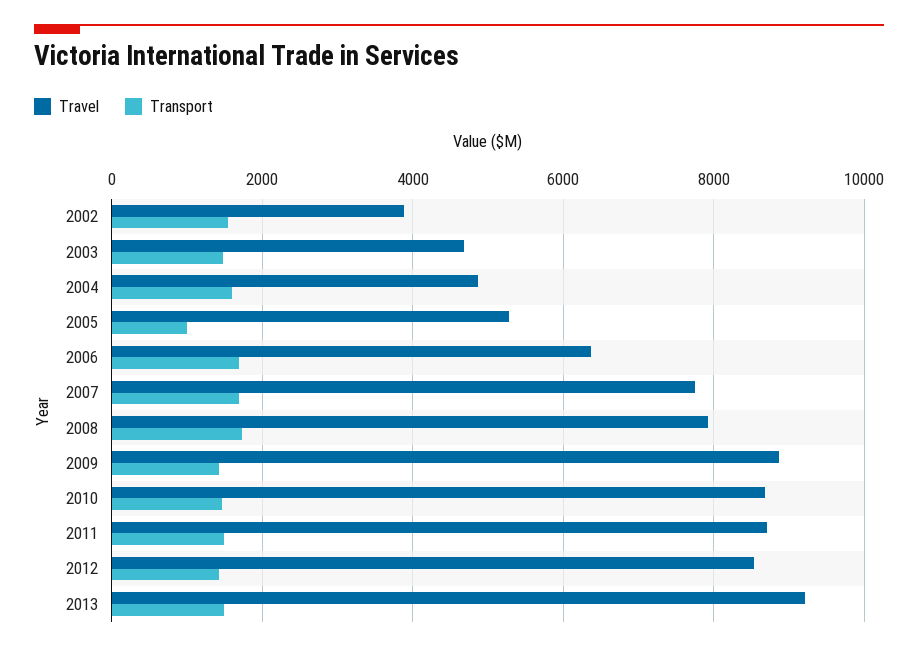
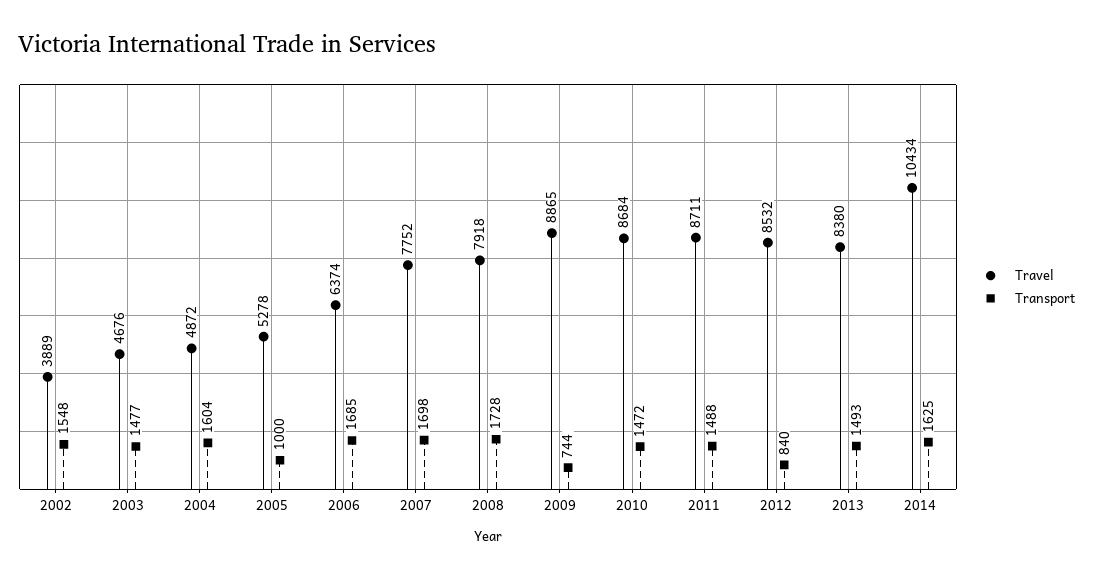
Transport, 2009: 1400 -> 744
Transport, 2012: 1400 -> 840
Travel, 2013: 9200 -> 8380
Travel, 2014: none -> 10434
Transport, 2014: none -> 1625

